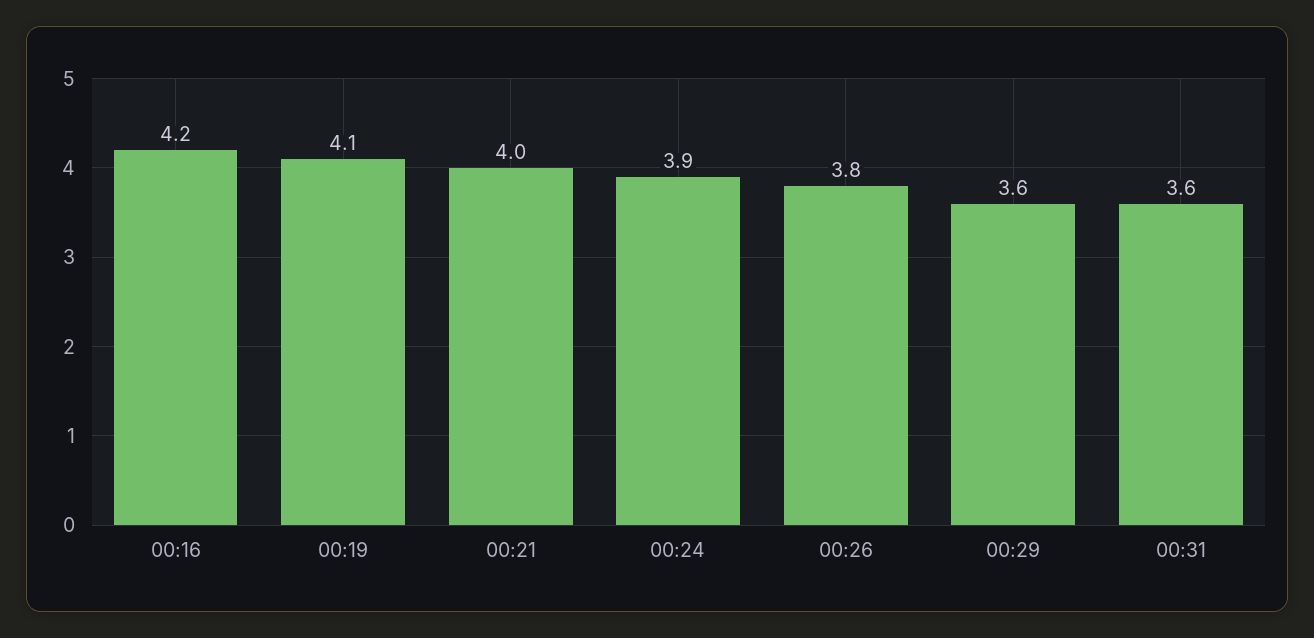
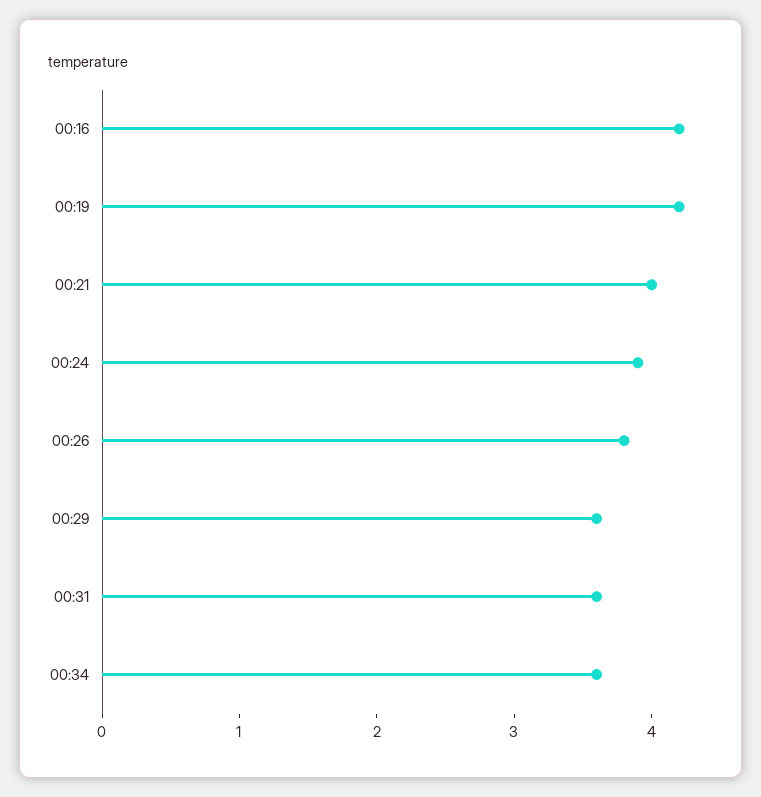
00:19: 4.1 -> 4.2
00:34: none -> 3.6

